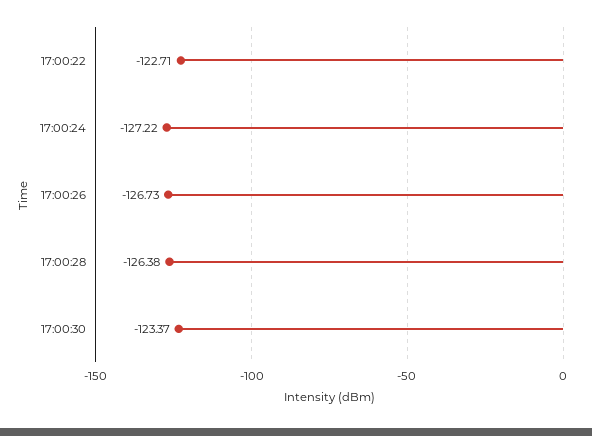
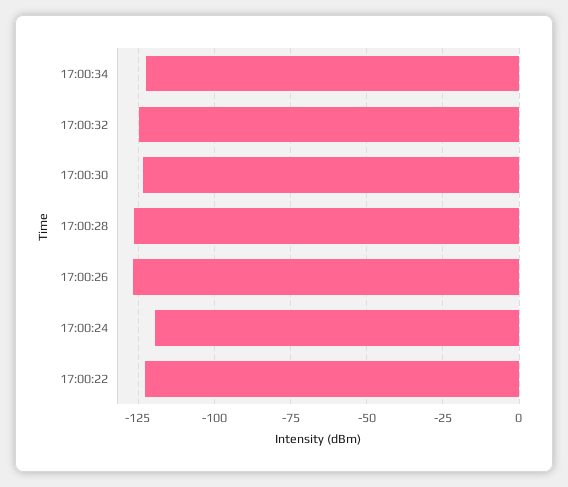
17:00:24: -127.22 -> -120
17:00:34: none -> -122.5
17:00:32: none -> -125

